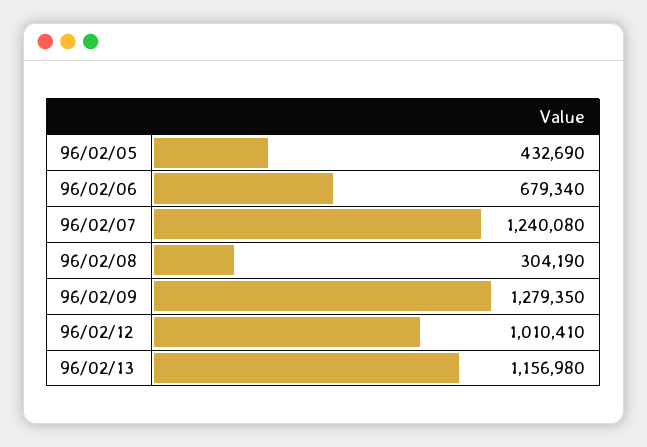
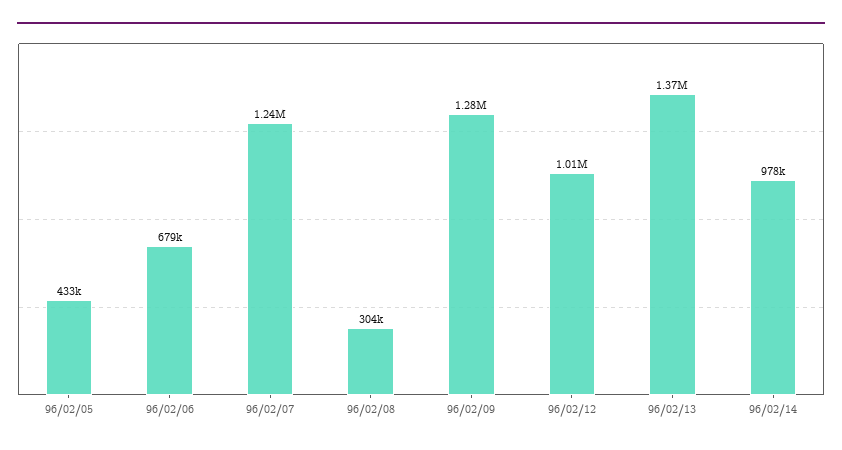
96/02/13: 1156980 -> 1370000
96/02/14: none -> 978000

